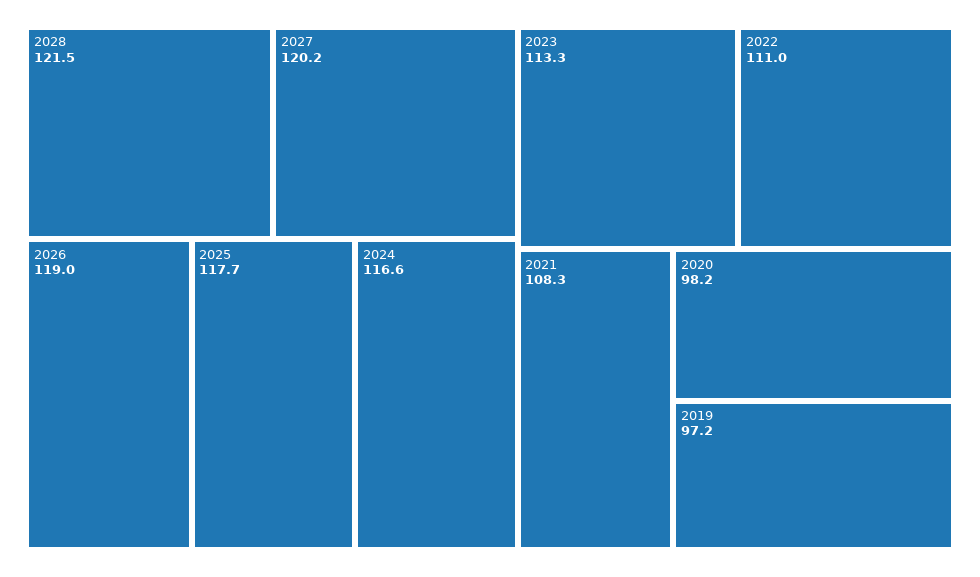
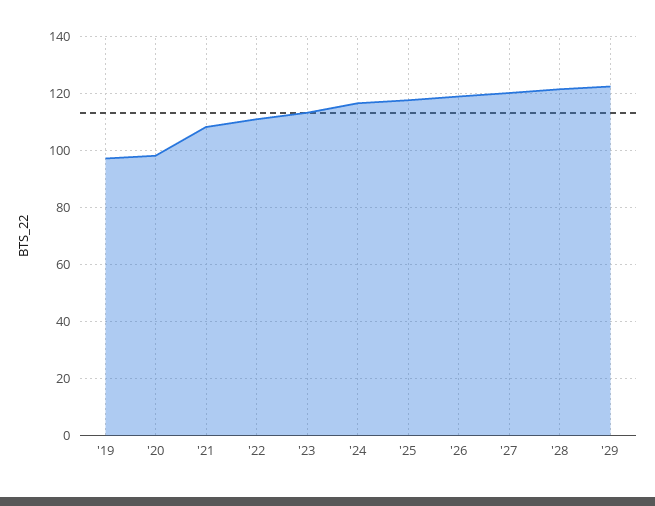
'29: none -> 122.5

